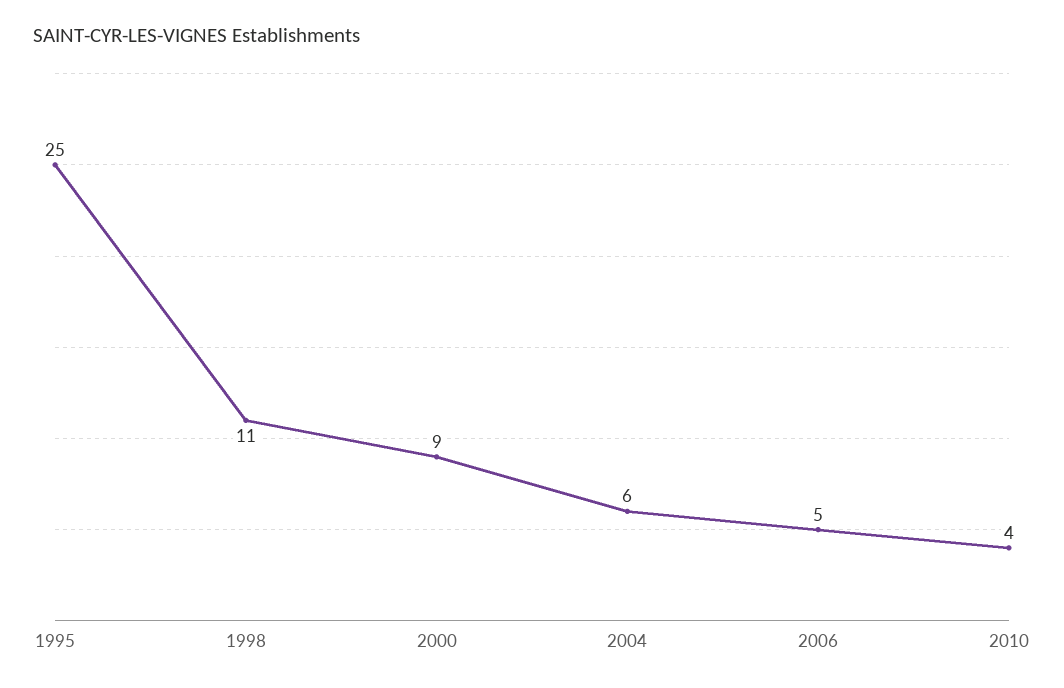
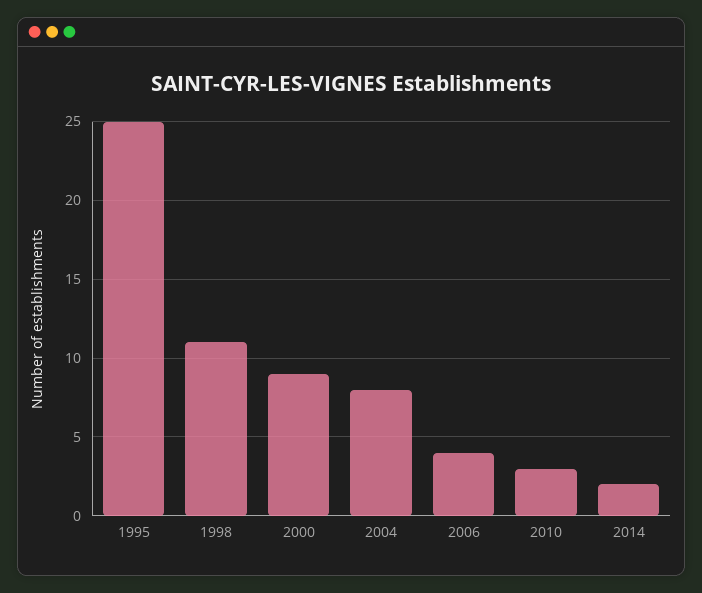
2004: 6 -> 8
2006: 5 -> 4
2010: 4 -> 3
2014: none -> 2

